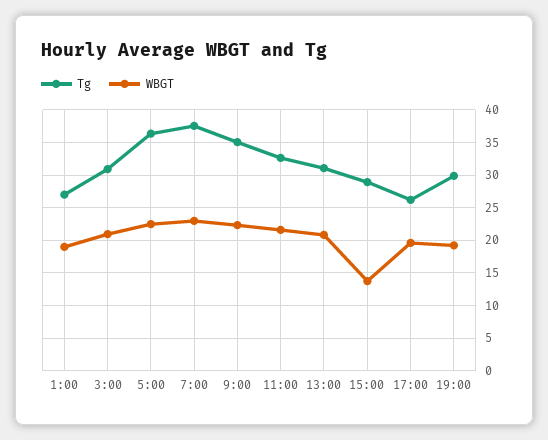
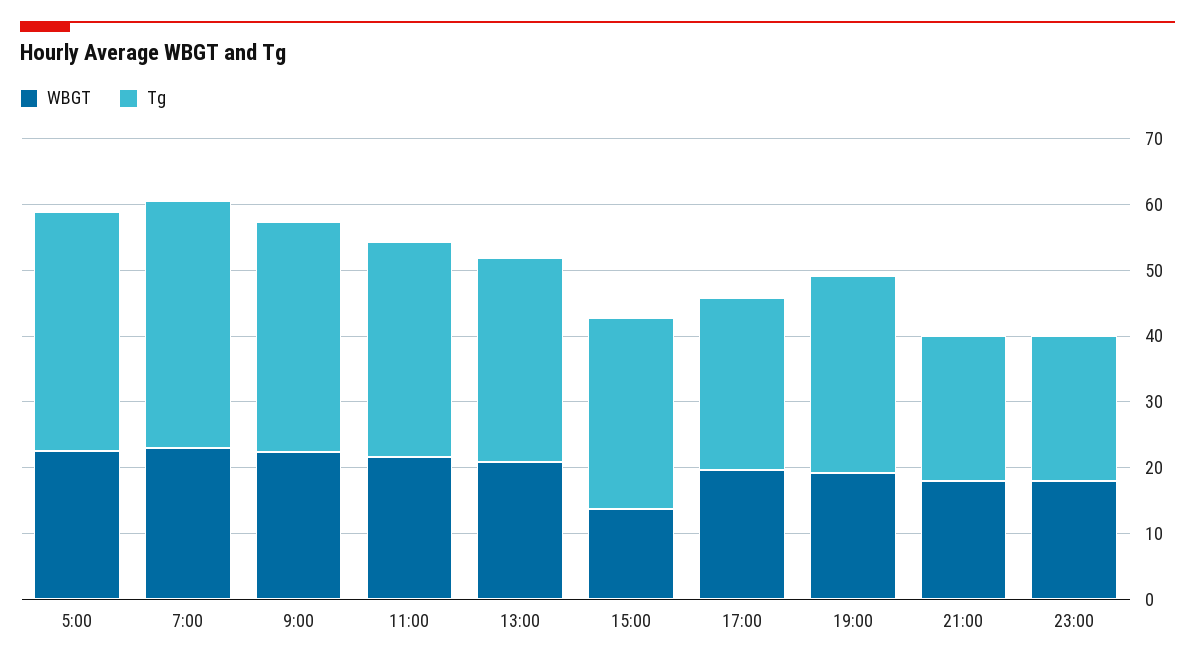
Tg, 1:00: 27 -> none
WBGT, 1:00: 19 -> none
Tg, 3:00: 31 -> none
WBGT, 3:00: 21 -> none
WBGT, 21:00: none -> 18
Tg, 21:00: none -> 22
WBGT, 23:00: none -> 18
Tg, 23:00: none -> 22

